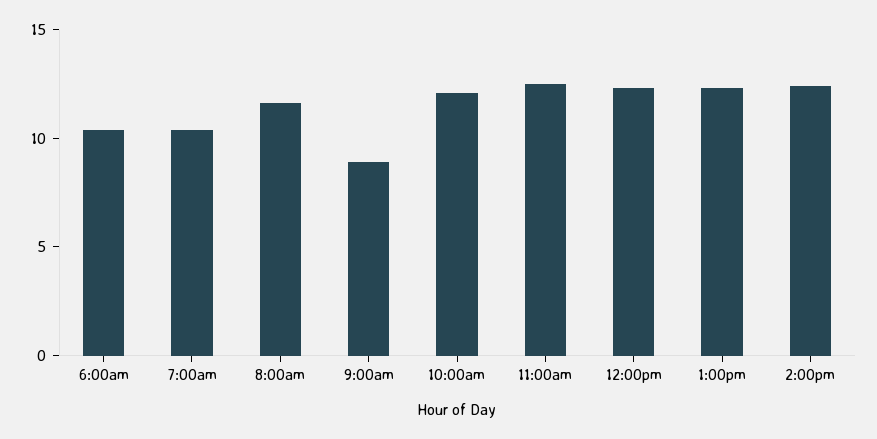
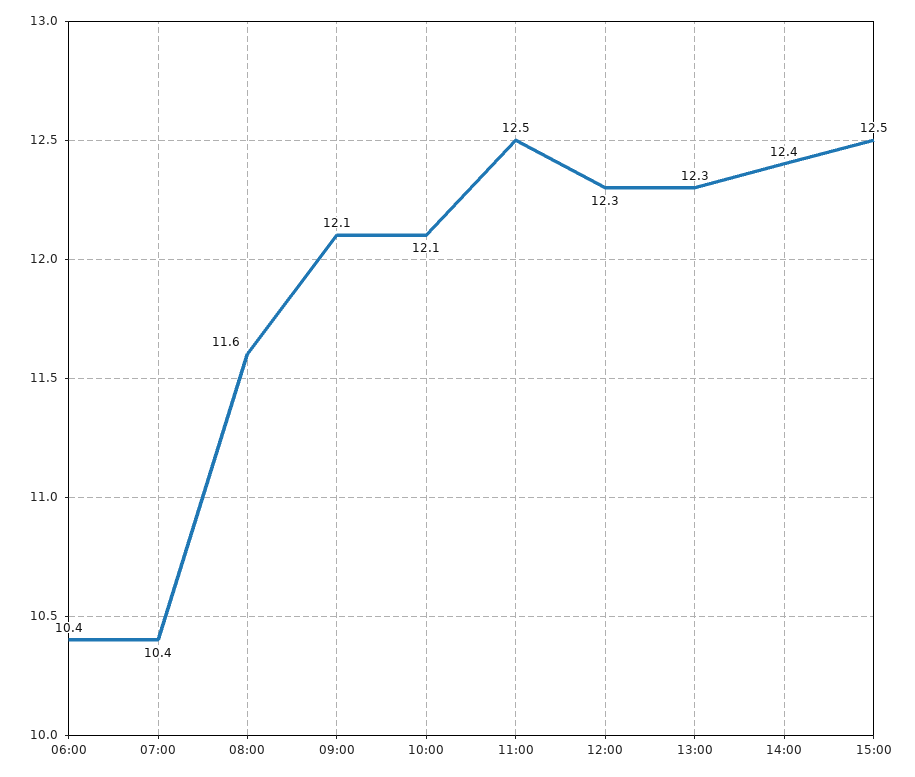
9:00am: 9 -> 12.1
15:00: none -> 12.5

